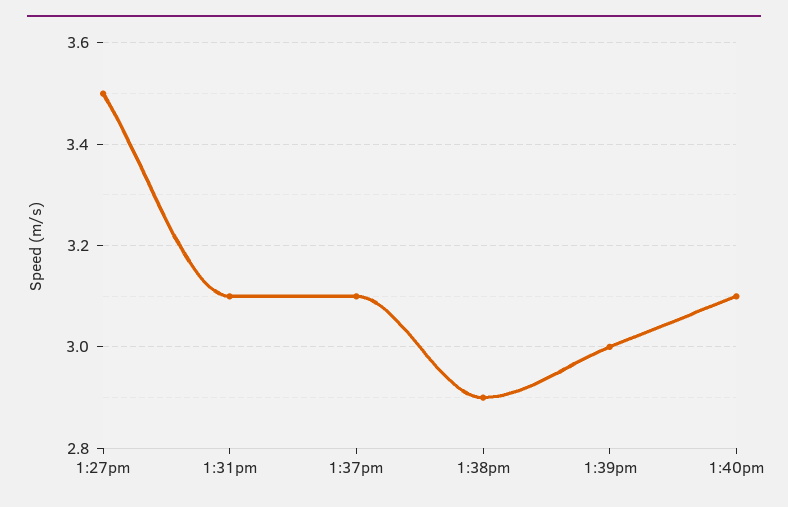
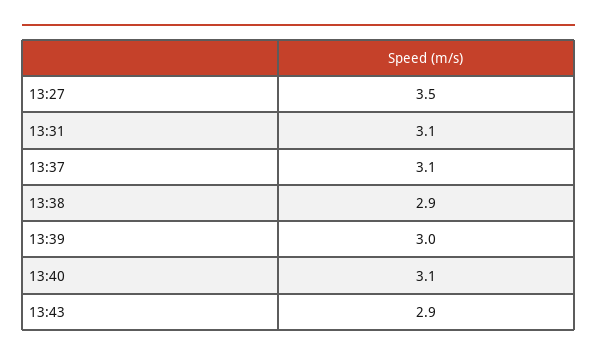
13:43: none -> 2.9

